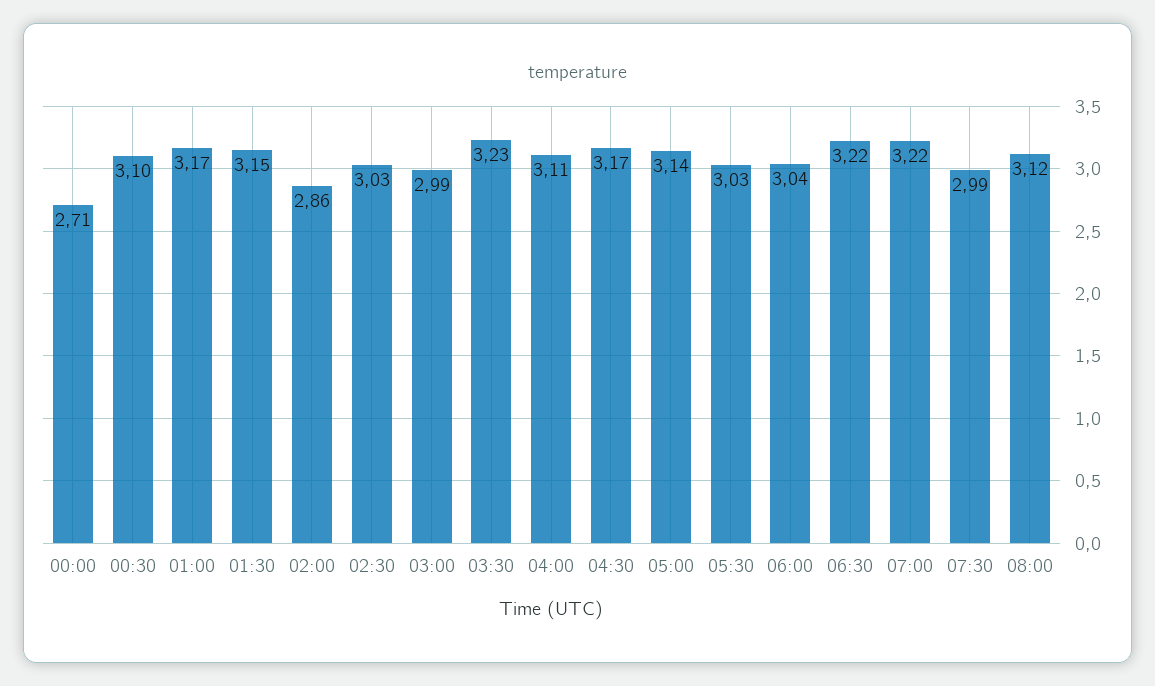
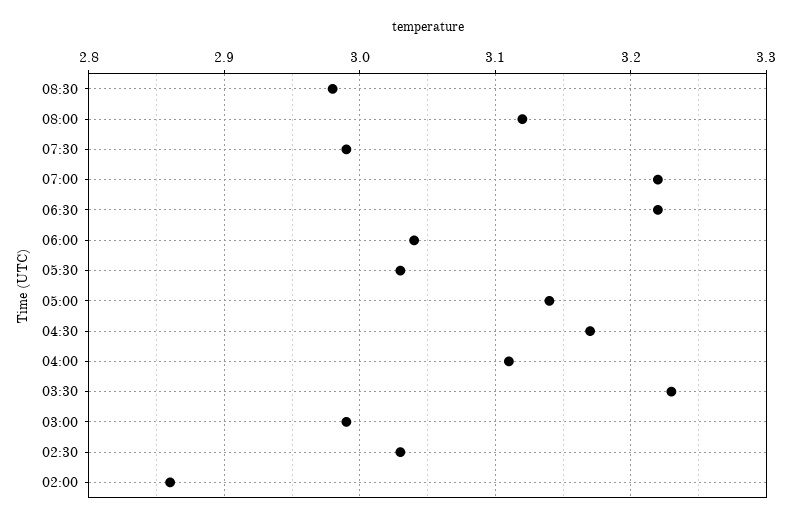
00:00: 2.71 -> none
00:30: 3.1 -> none
01:00: 3.17 -> none
01:30: 3.15 -> none
08:30: none -> 2.98

